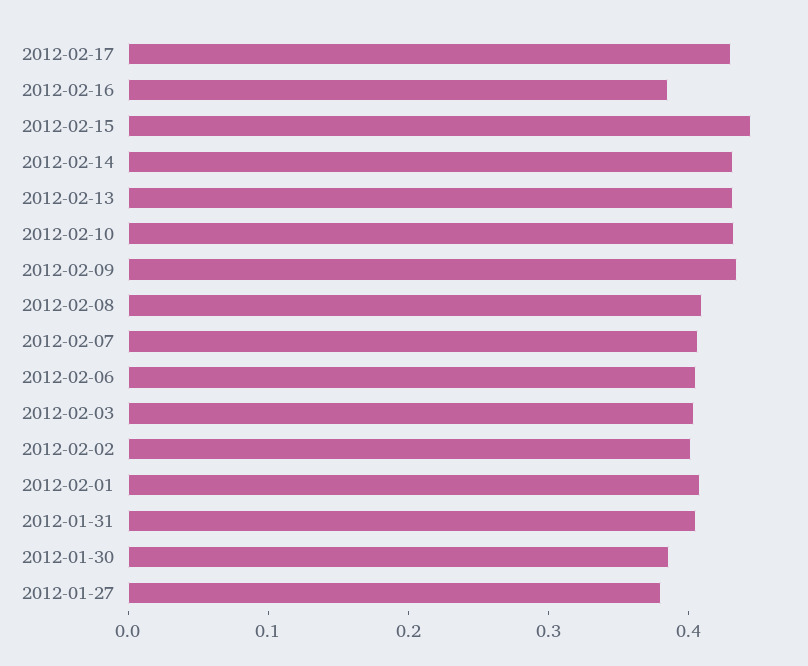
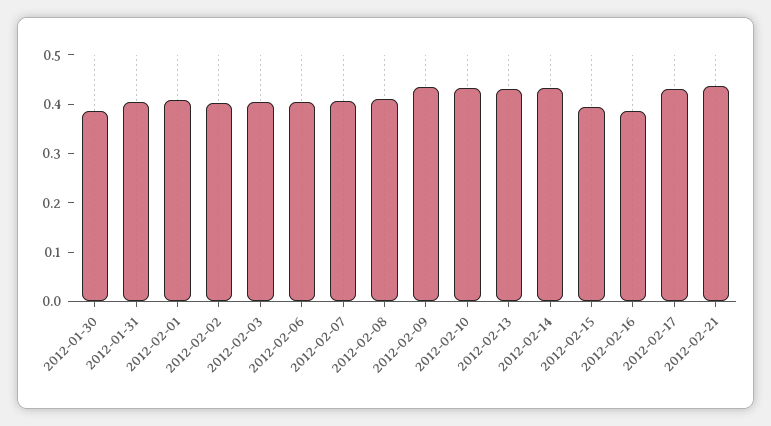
2012-02-15: 0.44 -> 0.4
2012-01-27: 0.38 -> none
2012-02-21: none -> 0.44

